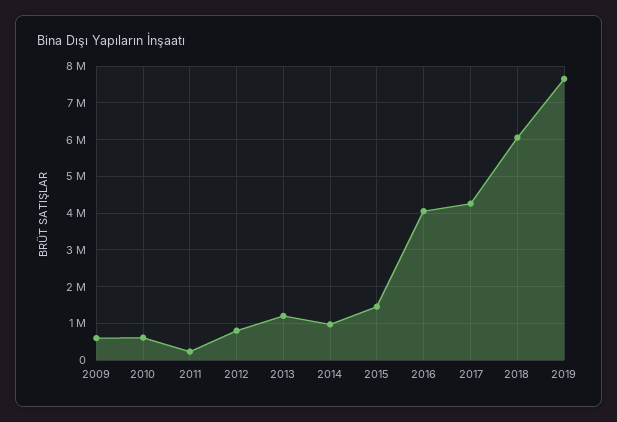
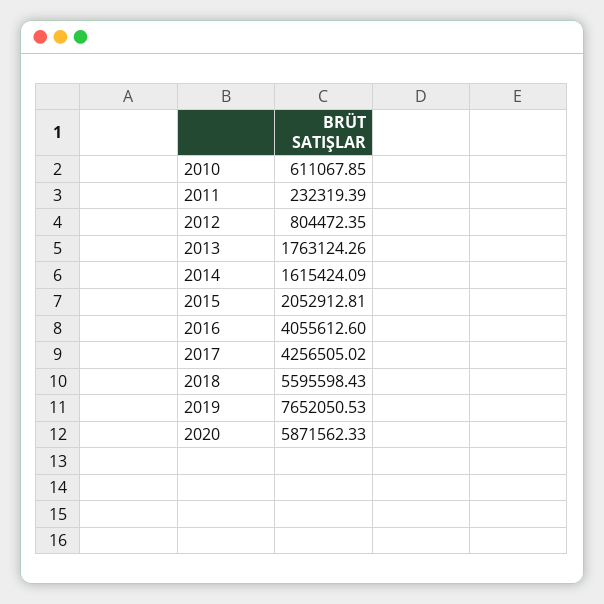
2009: 600000 -> none
2013: 1200000 -> 1763124.26
2014: 1000000 -> 1615424.09
2015: 1400000 -> 2052912.81
2018: 6000000 -> 5595598.43
2020: none -> 5871562.33

